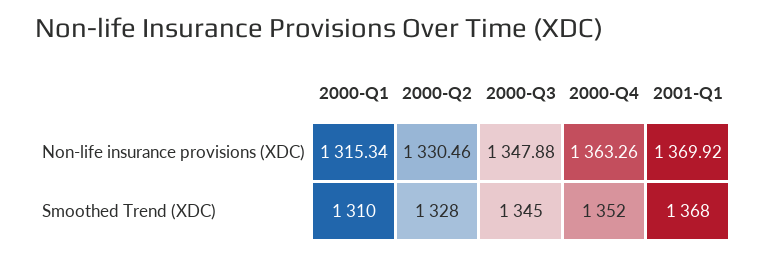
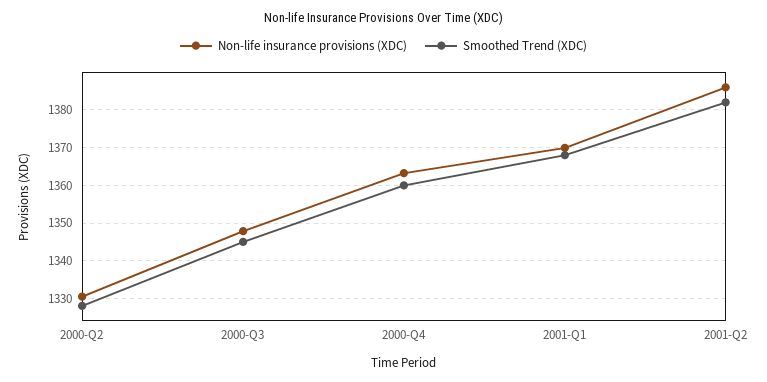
Non-life insurance provisions (XDC), 2000-Q1: 1315.34 -> none
Smoothed Trend (XDC), 2000-Q1: 1310 -> none
Smoothed Trend (XDC), 2000-Q4: 1352 -> 1360
Non-life insurance provisions (XDC), 2001-Q2: none -> 1386
Smoothed Trend (XDC), 2001-Q2: none -> 1382

